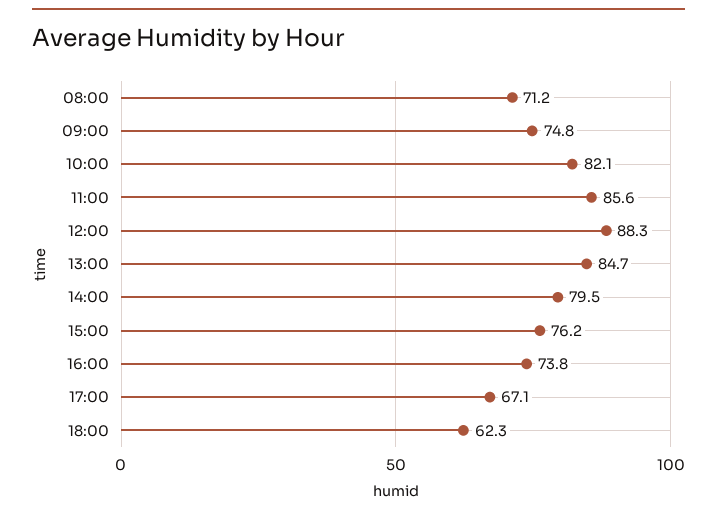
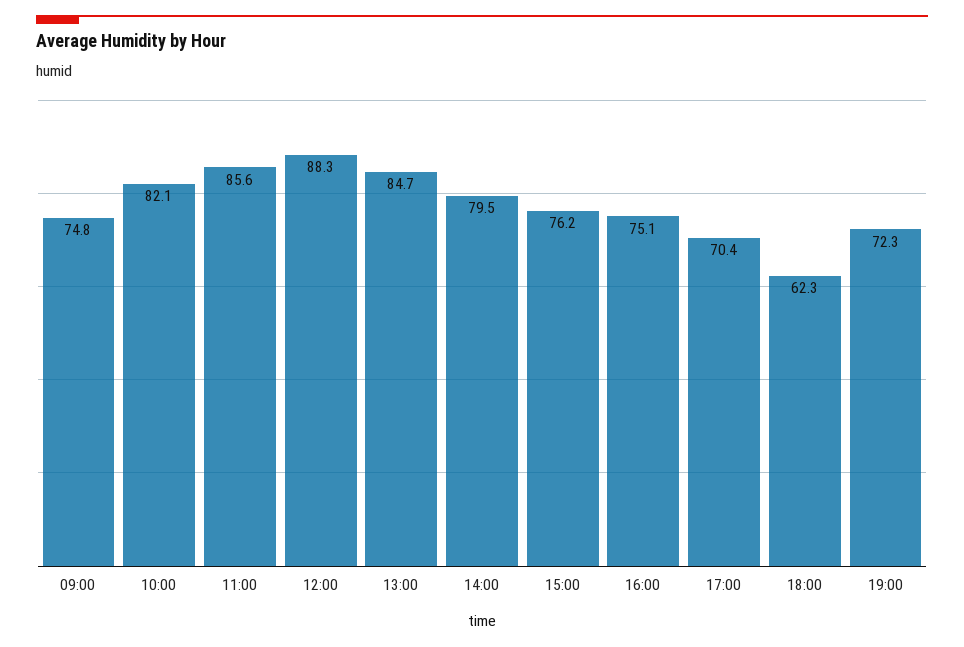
08:00: 71.2 -> none
16:00: 73.8 -> 75.1
17:00: 67.1 -> 70.4
19:00: none -> 72.3

